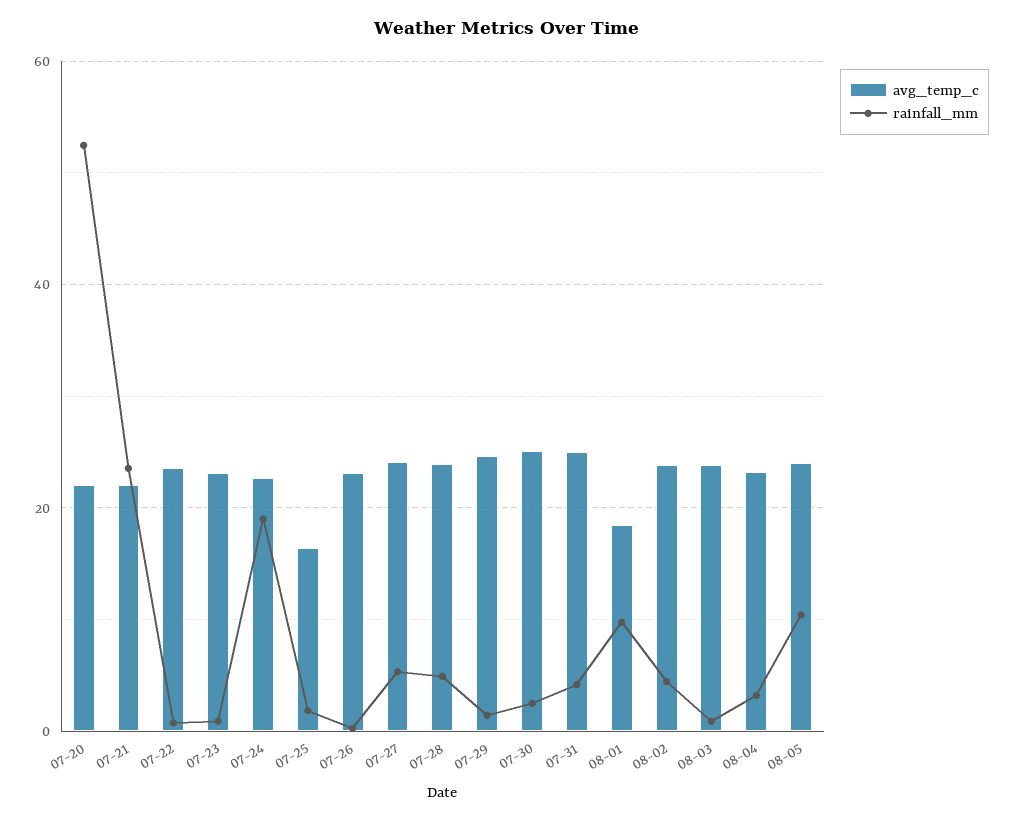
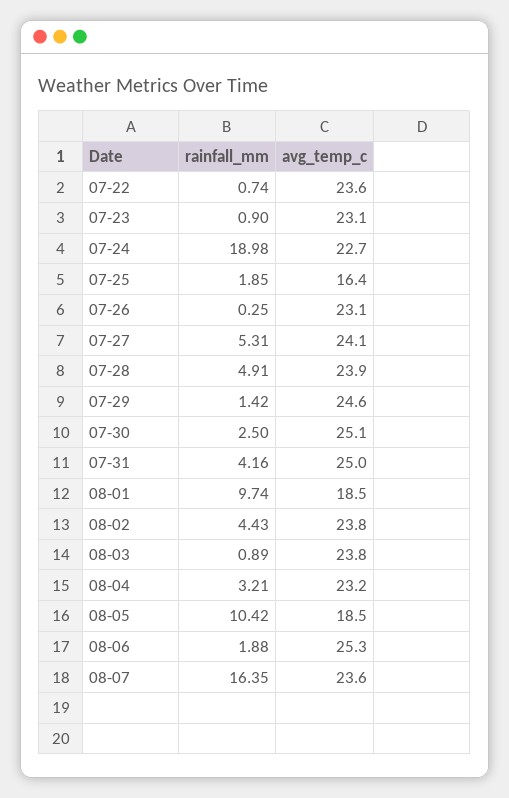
avg_temp_c, 07-20: 22 -> none
rainfall_mm, 07-20: 52 -> none
avg_temp_c, 07-21: 22 -> none
rainfall_mm, 07-21: 24 -> none
avg_temp_c, 08-05: 24 -> 18.5
rainfall_mm, 08-06: none -> 1.88
avg_temp_c, 08-06: none -> 25.3
rainfall_mm, 08-07: none -> 16.35
avg_temp_c, 08-07: none -> 23.6

